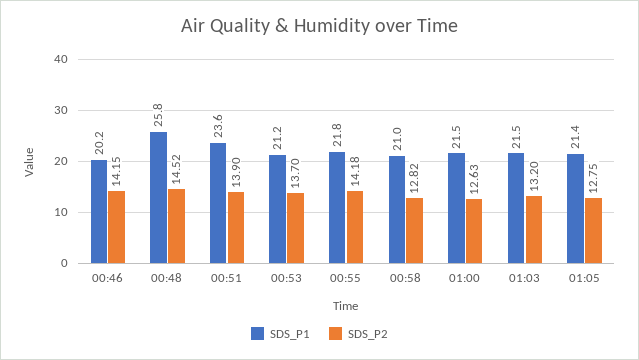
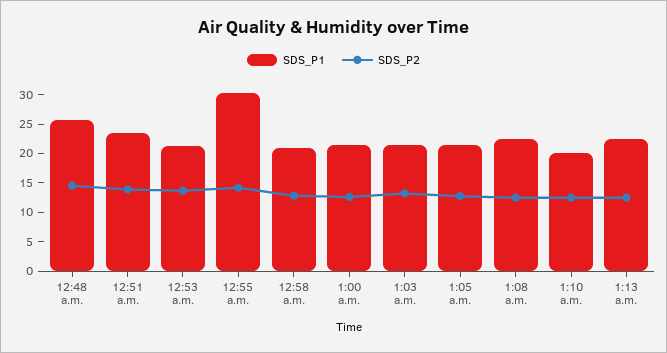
SDS_P1, 00:46: 20.2 -> none
SDS_P2, 00:46: 14.15 -> none
SDS_P1, 00:55: 21.8 -> 30
SDS_P1, 1:08 a.m.: none -> 22.5
SDS_P2, 1:08 a.m.: none -> 12.5
SDS_P1, 1:10 a.m.: none -> 20
SDS_P2, 1:10 a.m.: none -> 12.5
SDS_P1, 1:13 a.m.: none -> 22.5
SDS_P2, 1:13 a.m.: none -> 12.5

